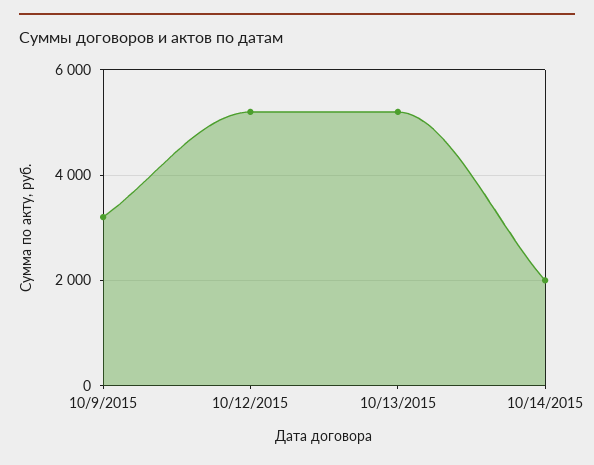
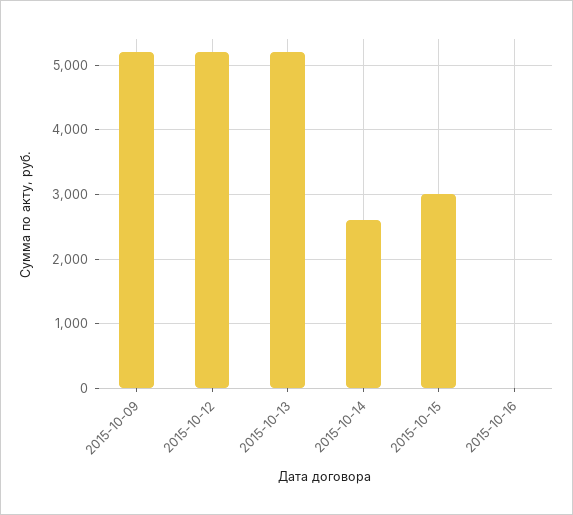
10/9/2015: 3200 -> 5200
10/14/2015: 2000 -> 2600
2015-10-15: none -> 3000
2015-10-16: none -> 0

